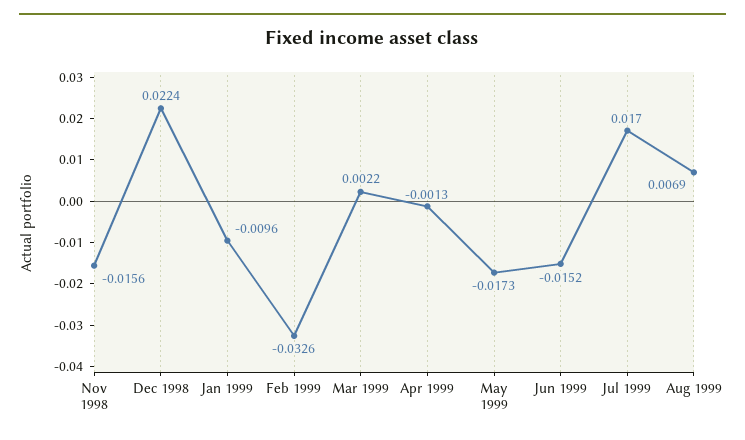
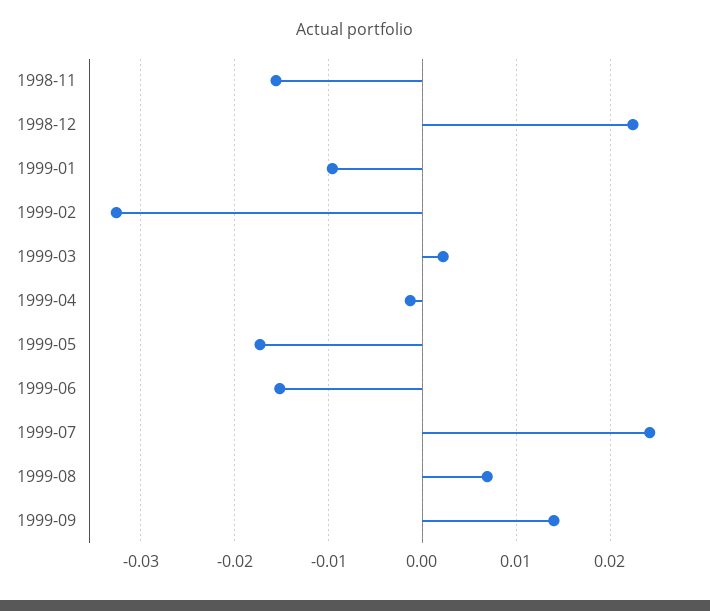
Jul 1999: 0.017 -> 0.024
1999-09: none -> 0.014

